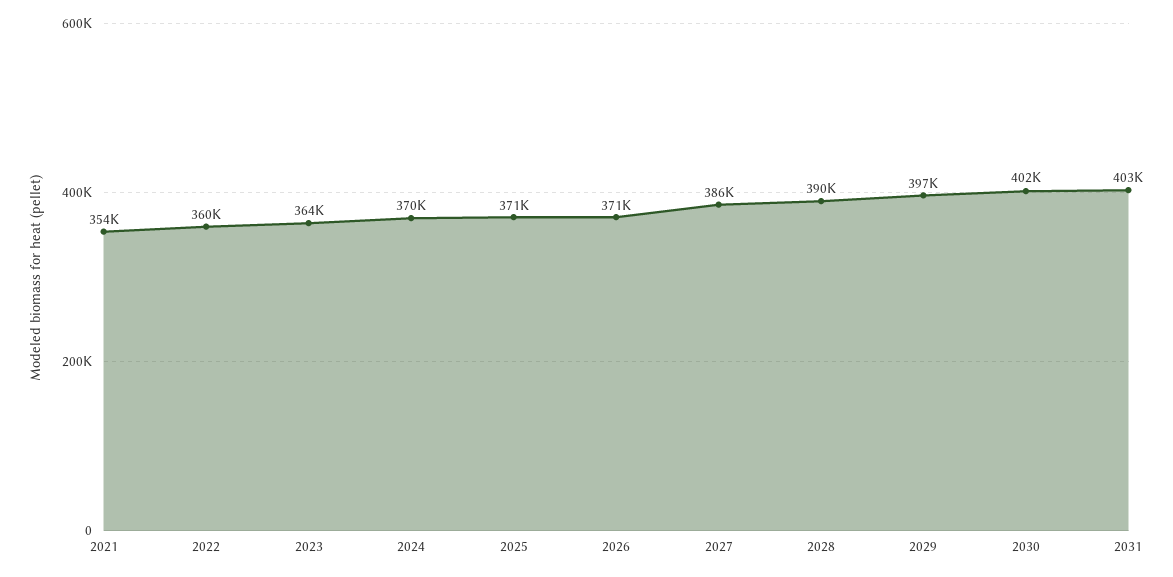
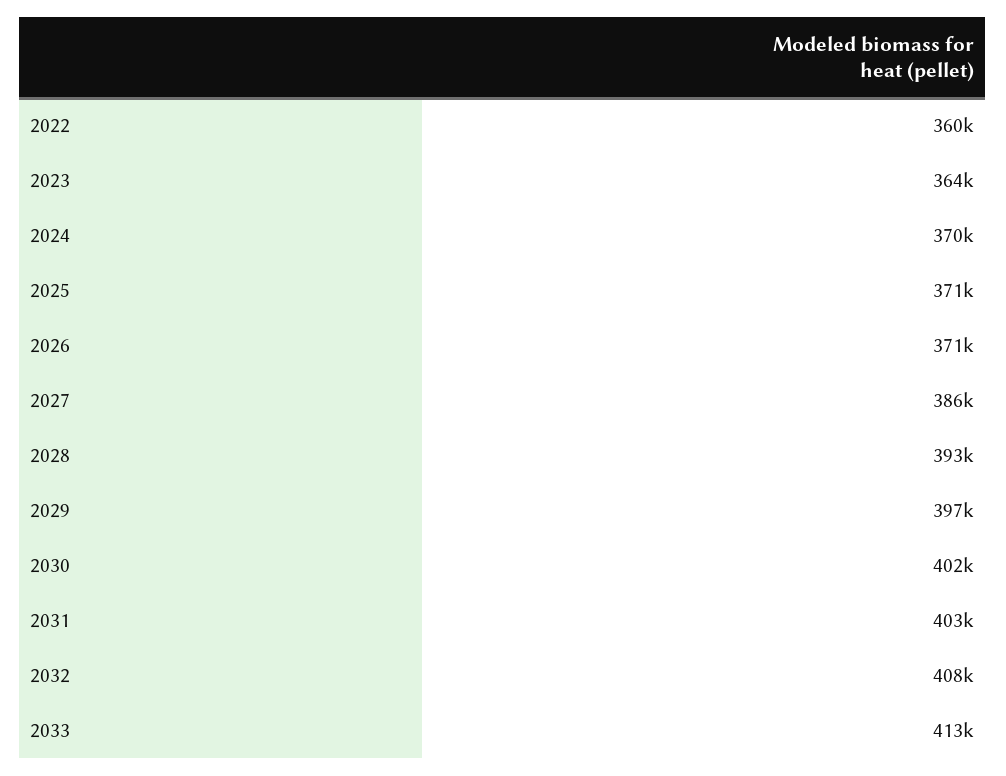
2021: 354000 -> none
2028: 390000 -> 393000
2032: none -> 408000
2033: none -> 413000

